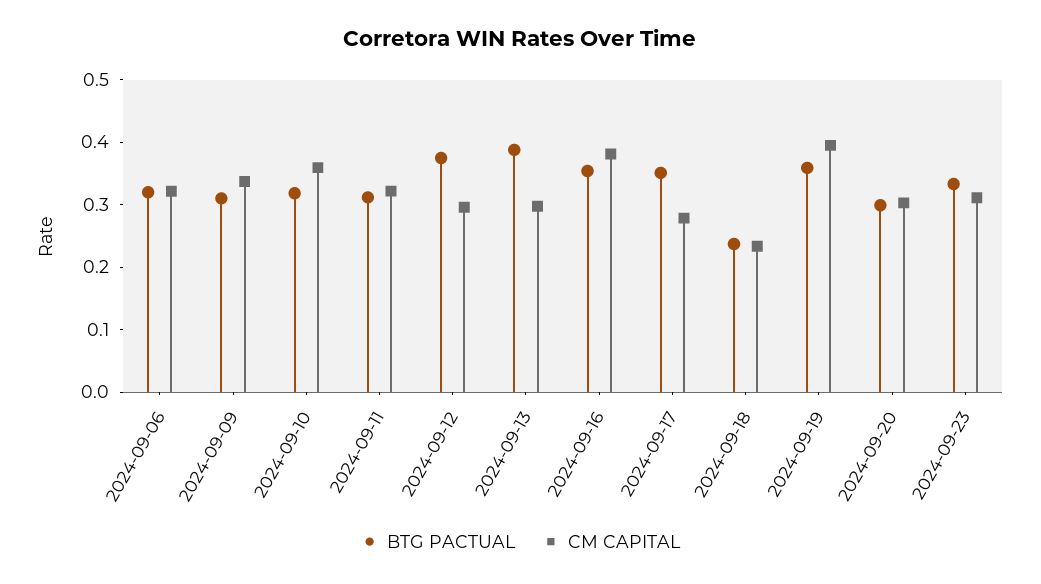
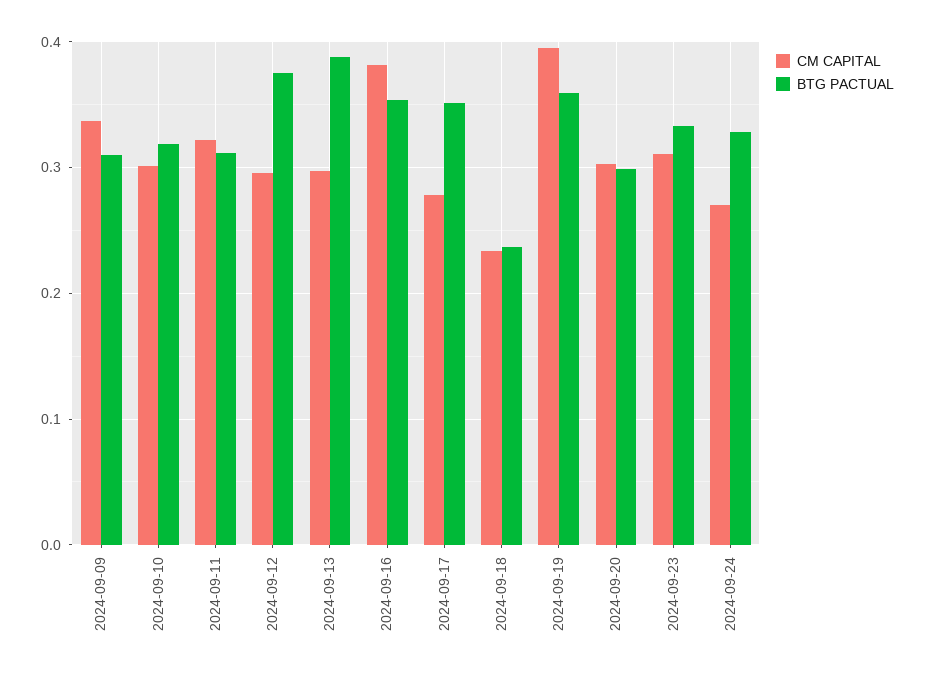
BTG PACTUAL, 2024-09-06: 0.32 -> none
CM CAPITAL, 2024-09-06: 0.32 -> none
CM CAPITAL, 2024-09-10: 0.36 -> 0.3
CM CAPITAL, 2024-09-24: none -> 0.27
BTG PACTUAL, 2024-09-24: none -> 0.33

